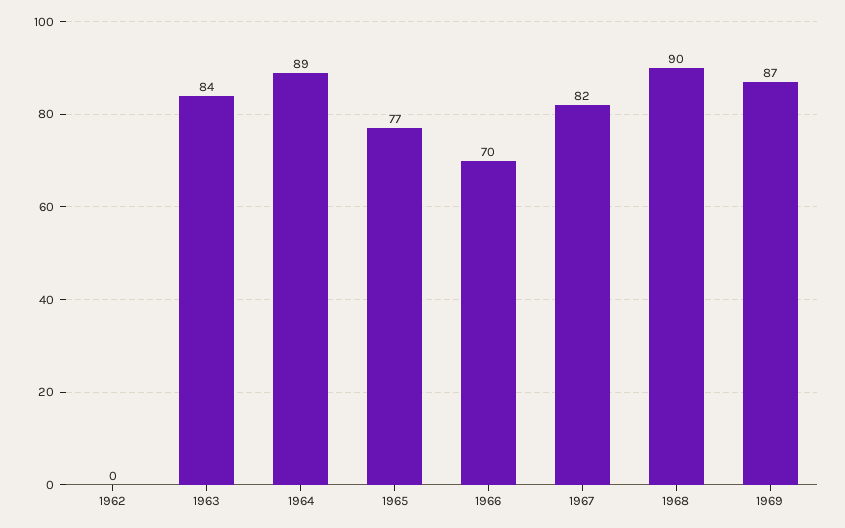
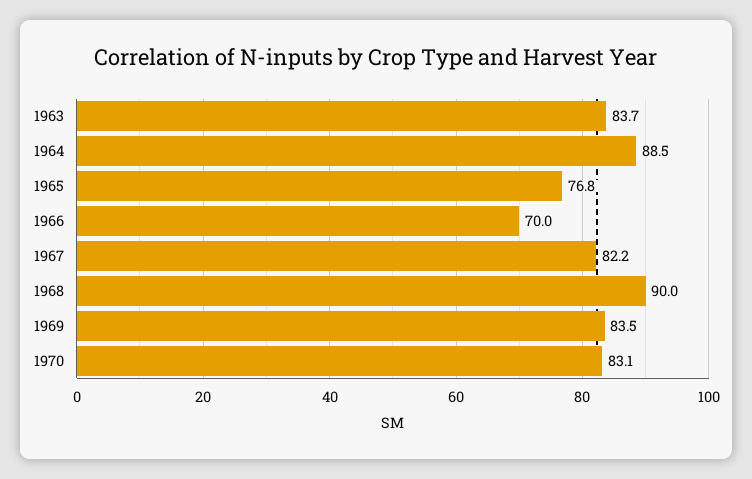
1962: 0 -> none
1969: 87 -> 83.5
1970: none -> 83.1

